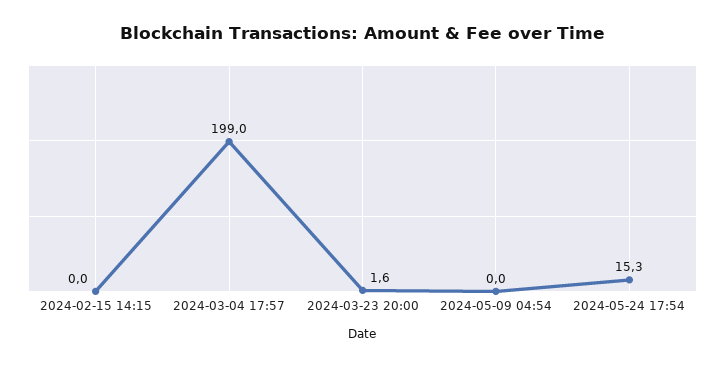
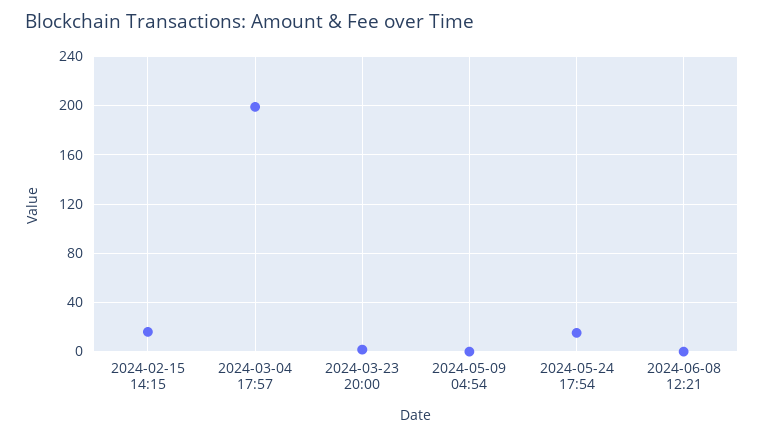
2024-02-15 14:15: 0 -> 15
2024-06-08 12:21: none -> 0

